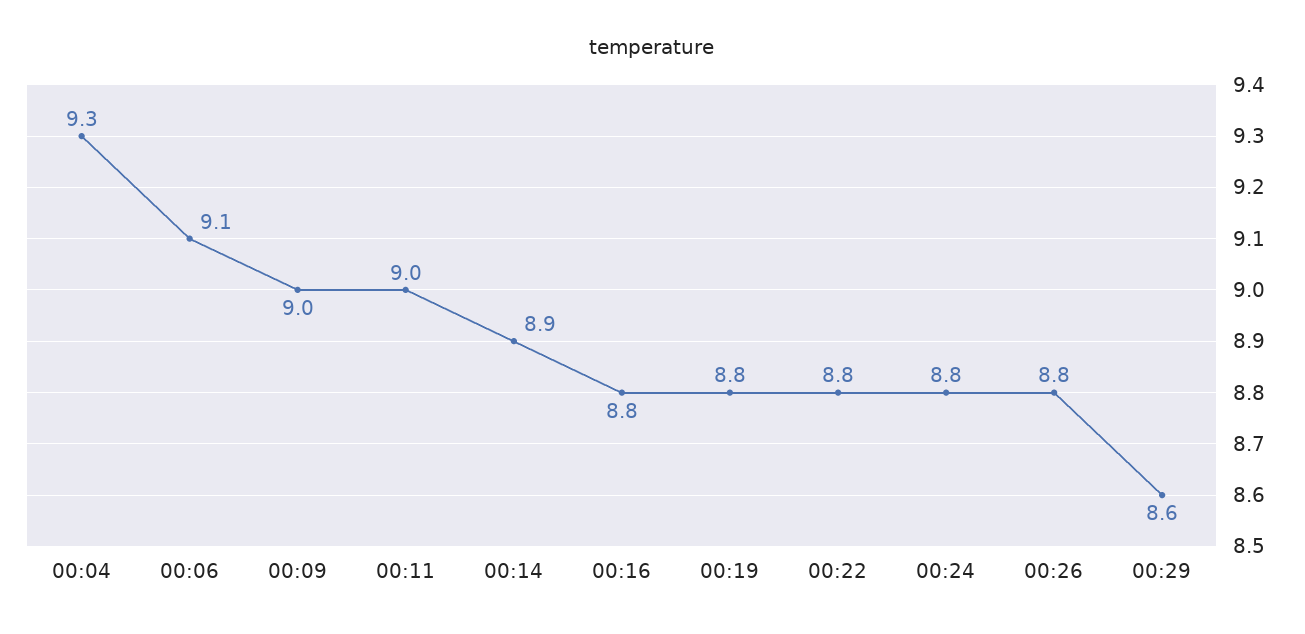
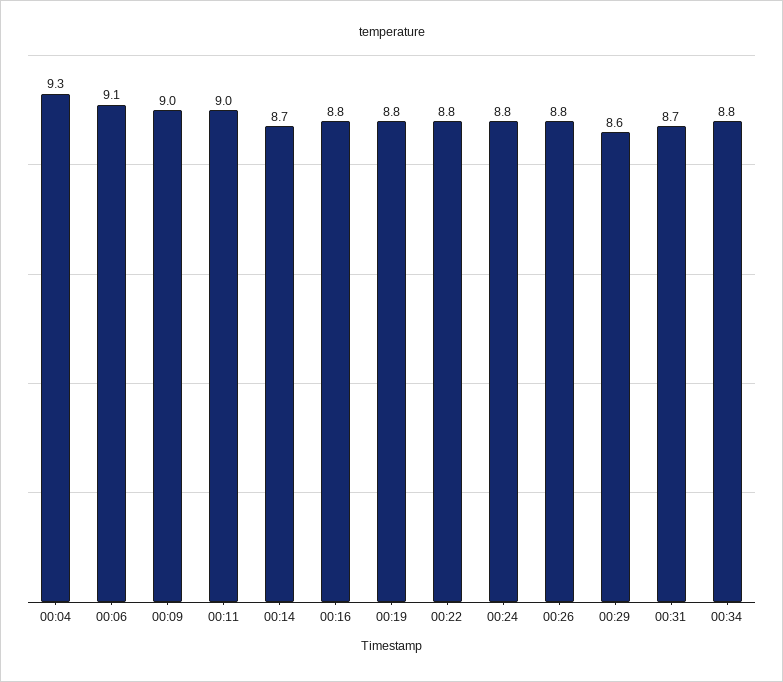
00:14: 8.9 -> 8.7
00:31: none -> 8.7
00:34: none -> 8.8

